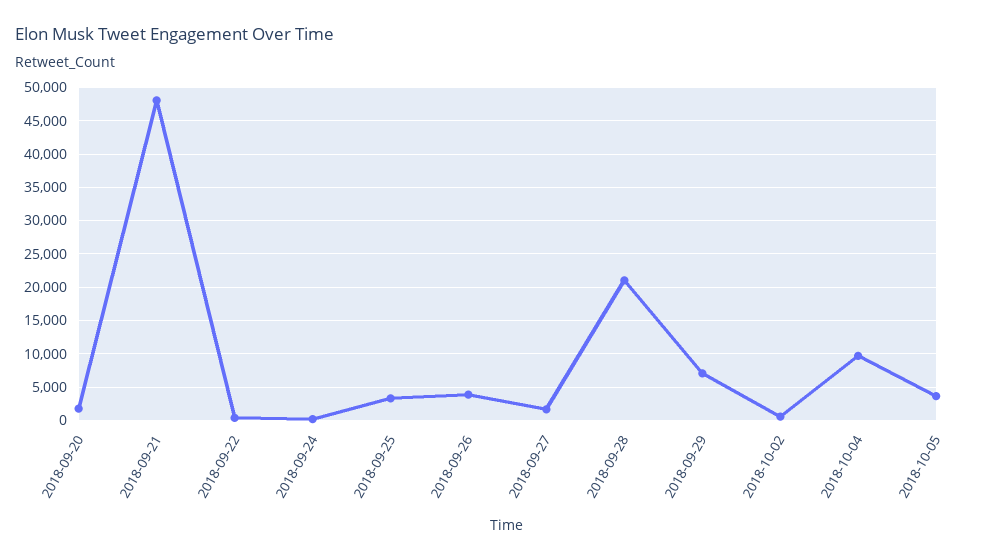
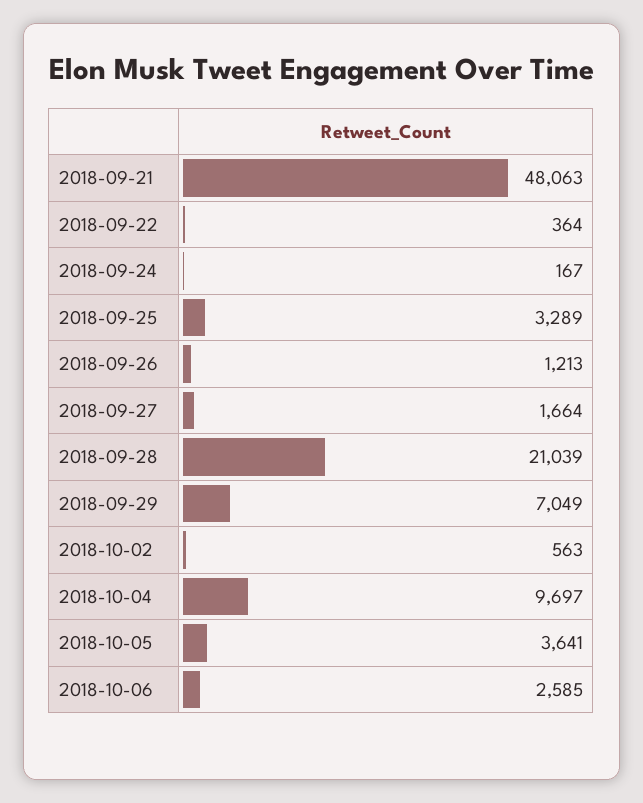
2018-09-20: 2000 -> none
2018-09-26: 4000 -> 1213
2018-10-06: none -> 2585

